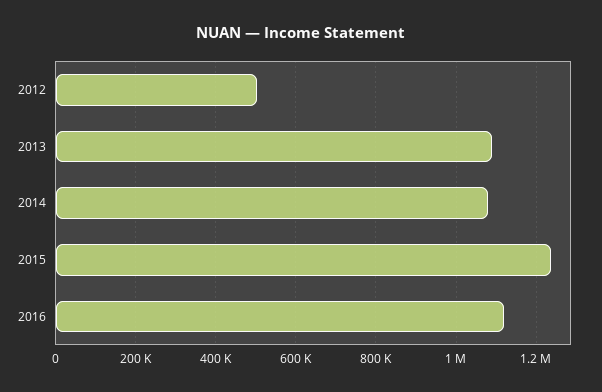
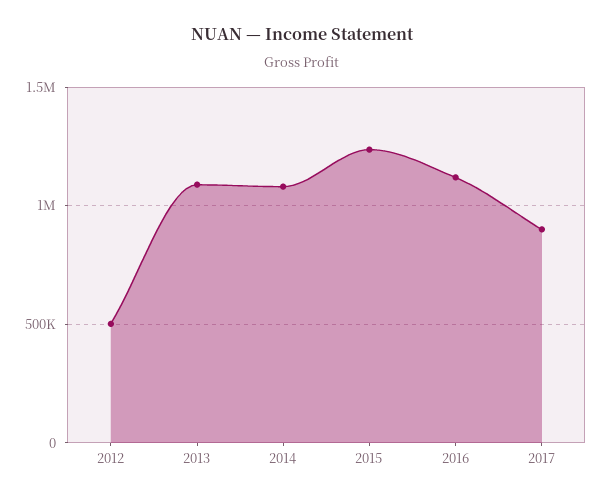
2017: none -> 900000

